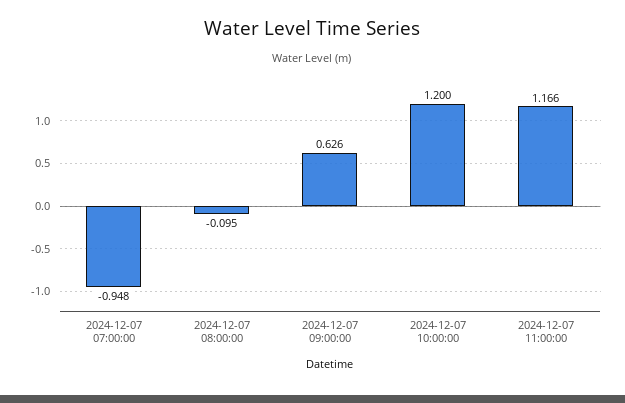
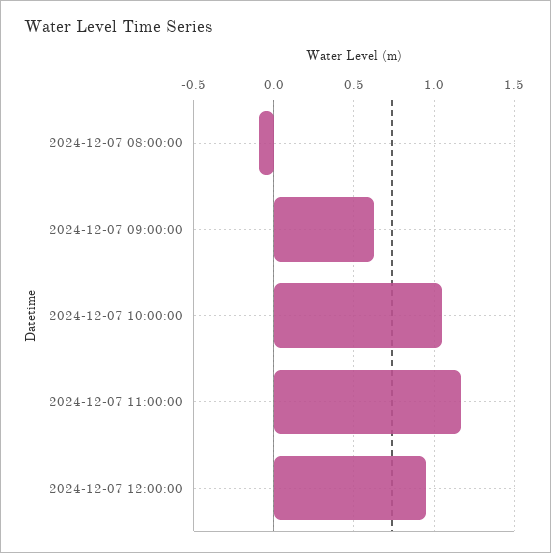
2024-12-07 07:00:00: -0.948 -> none
2024-12-07 10:00:00: 1.2 -> 1.05
2024-12-07 12:00:00: none -> 0.95

